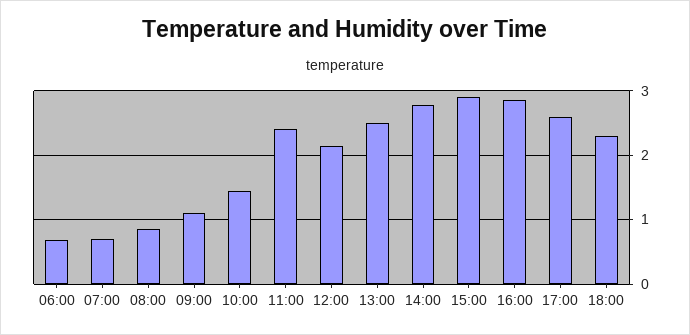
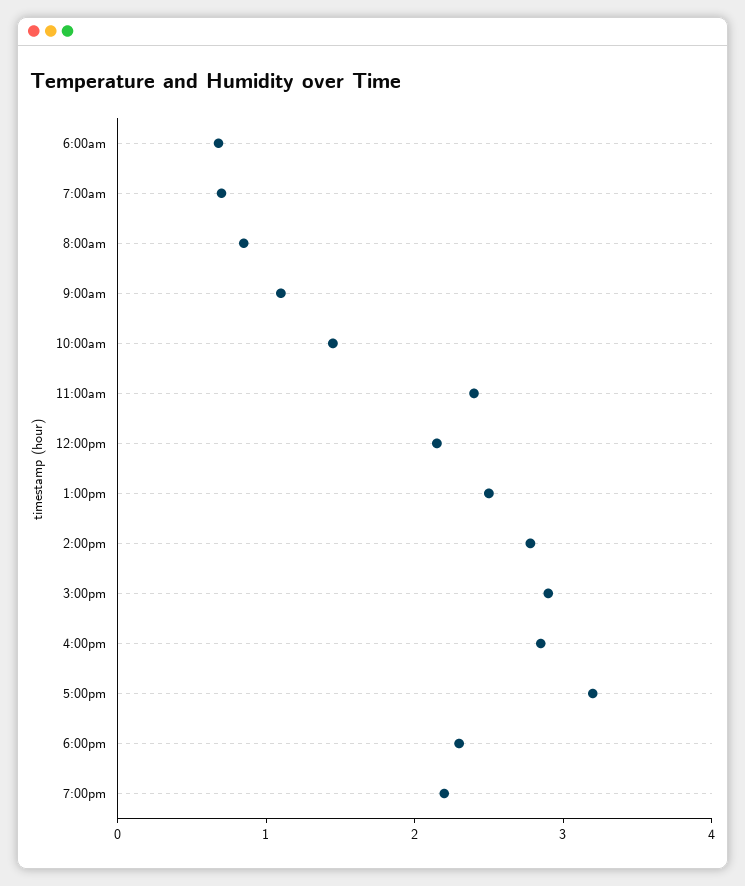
17:00: 2.6 -> 3.2
7:00pm: none -> 2.2

